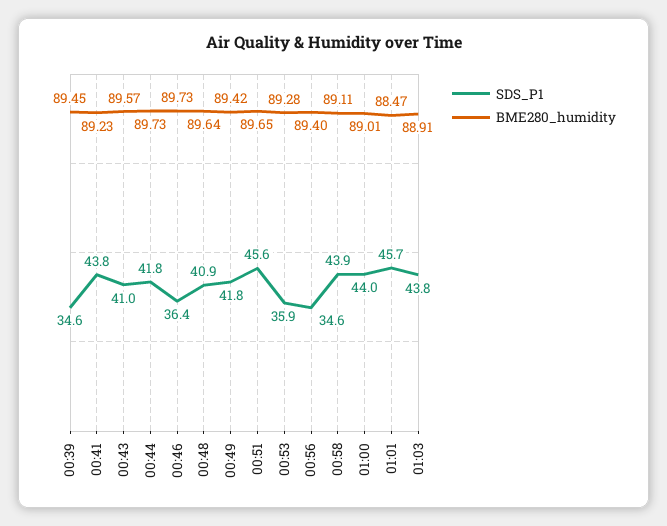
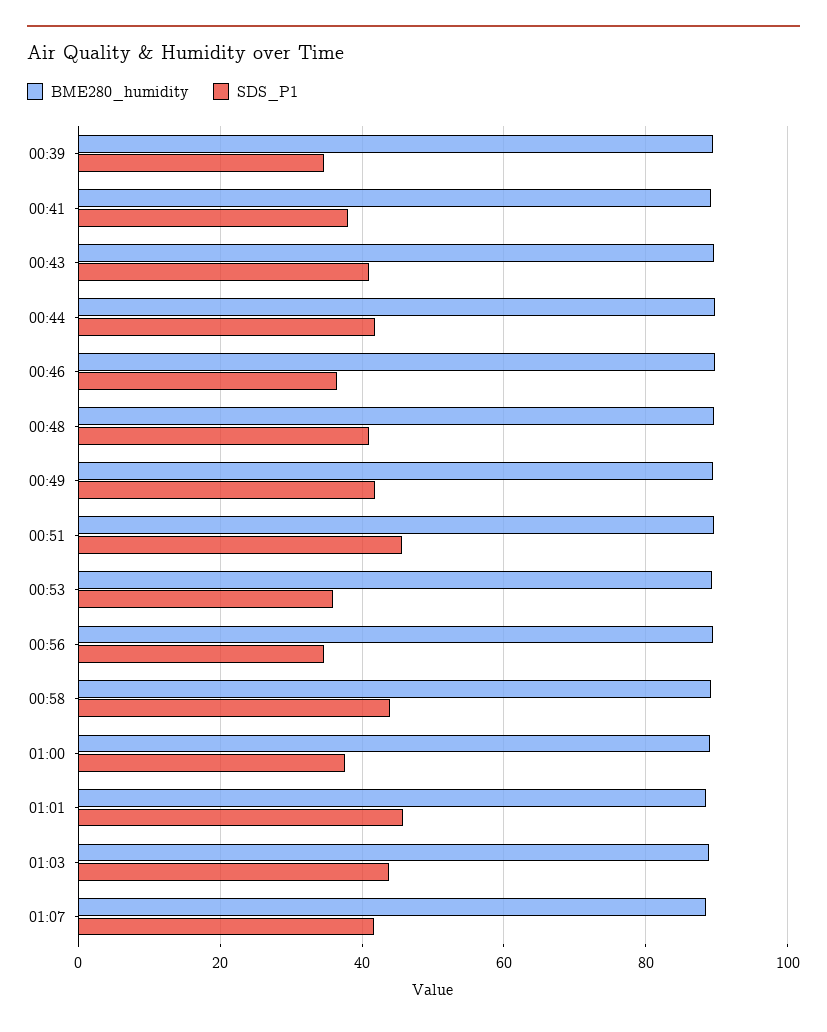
SDS_P1, 00:41: 43.8 -> 38
SDS_P1, 01:00: 44 -> 38
BME280_humidity, 01:07: none -> 88
SDS_P1, 01:07: none -> 42

